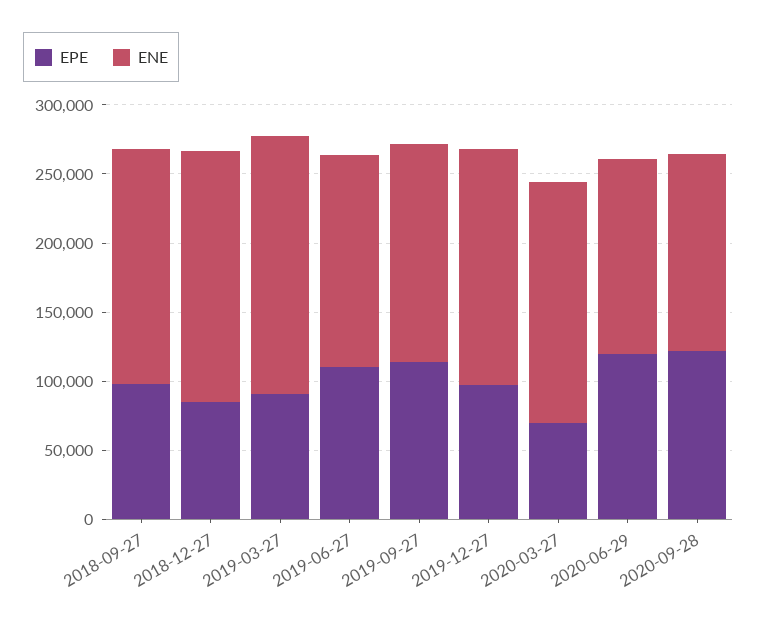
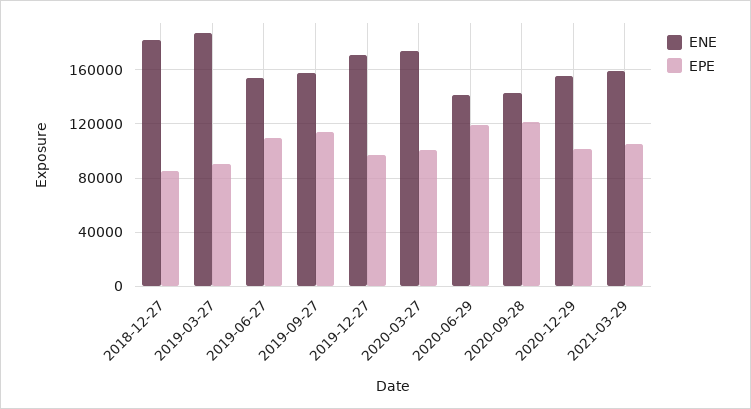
EPE, 2018-09-27: 100000 -> none
ENE, 2018-09-27: 170000 -> none
EPE, 2020-03-27: 70000 -> 100000
ENE, 2020-12-29: none -> 155000
EPE, 2020-12-29: none -> 100000
ENE, 2021-03-29: none -> 160000
EPE, 2021-03-29: none -> 105000

